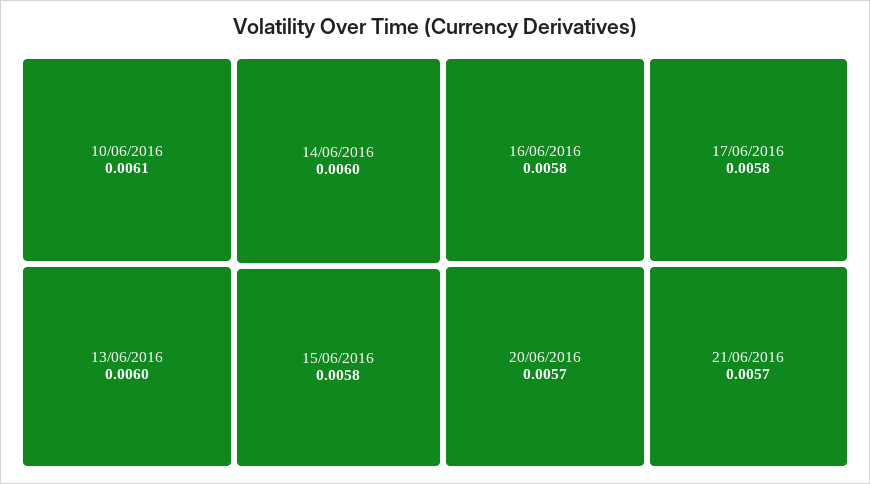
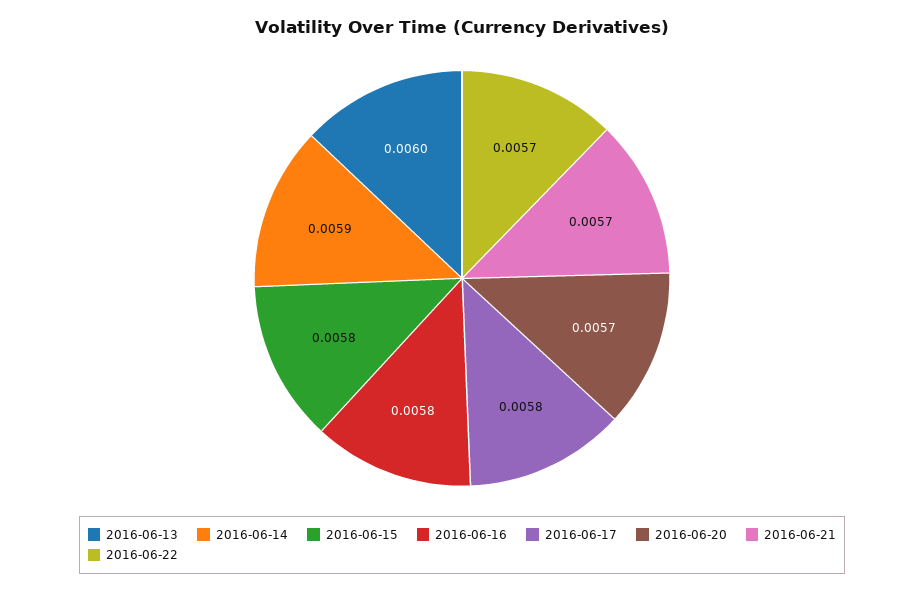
10/06/2016: 0.0061 -> none
14/06/2016: 0.006 -> 0.0059
2016-06-22: none -> 0.0057

